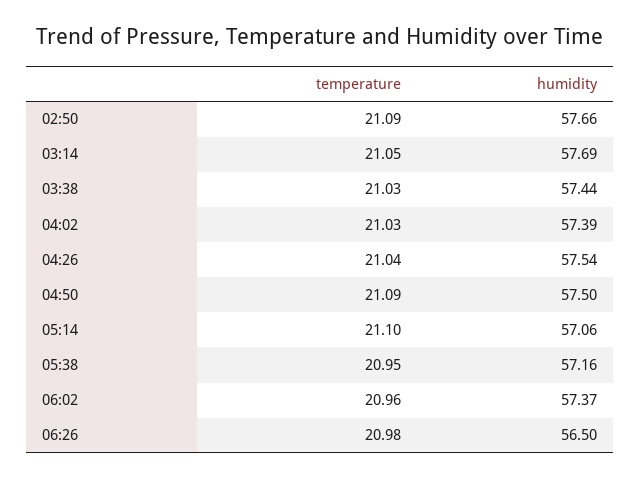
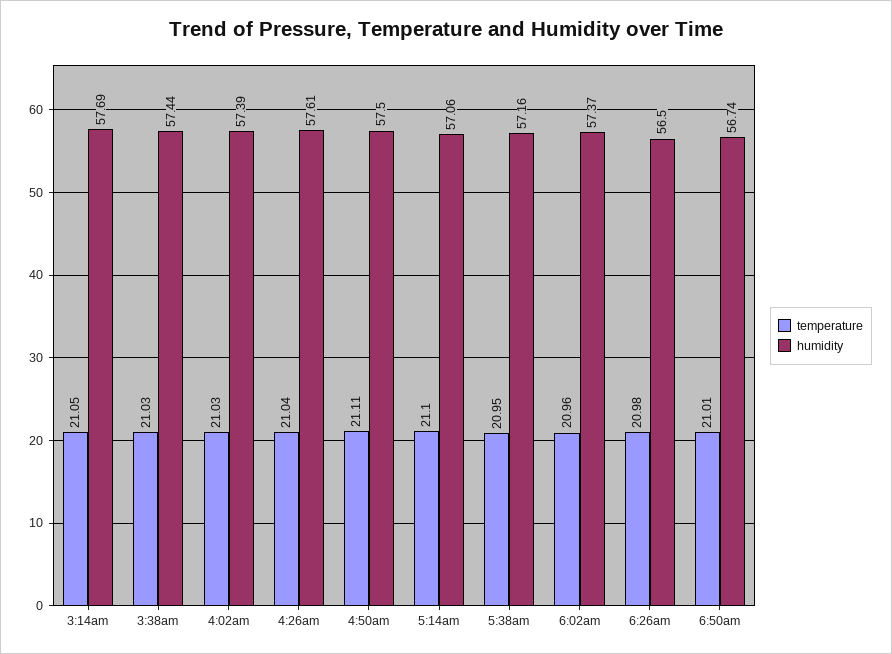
temperature, 02:50: 21.09 -> none
humidity, 02:50: 57.66 -> none
humidity, 04:26: 57.54 -> 57.61
temperature, 04:50: 21.09 -> 21.11
temperature, 6:50am: none -> 21.01
humidity, 6:50am: none -> 56.74

